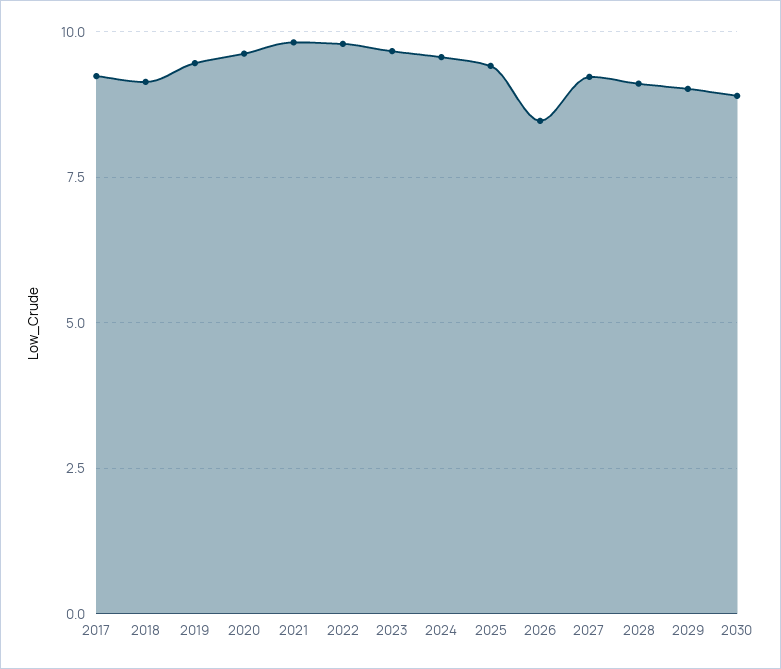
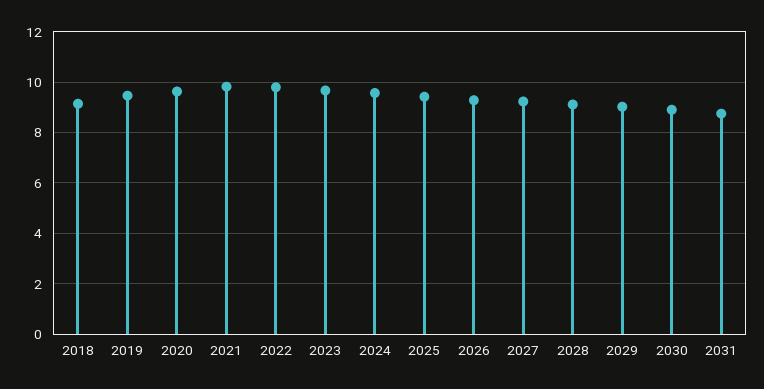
2017: 9.25 -> none
2026: 8.5 -> 9.25
2031: none -> 8.75

